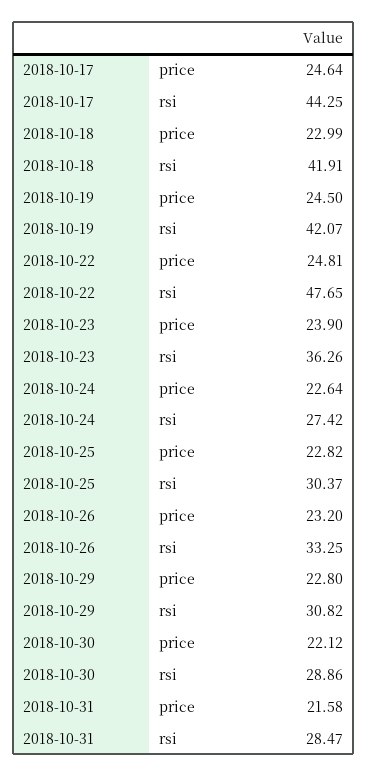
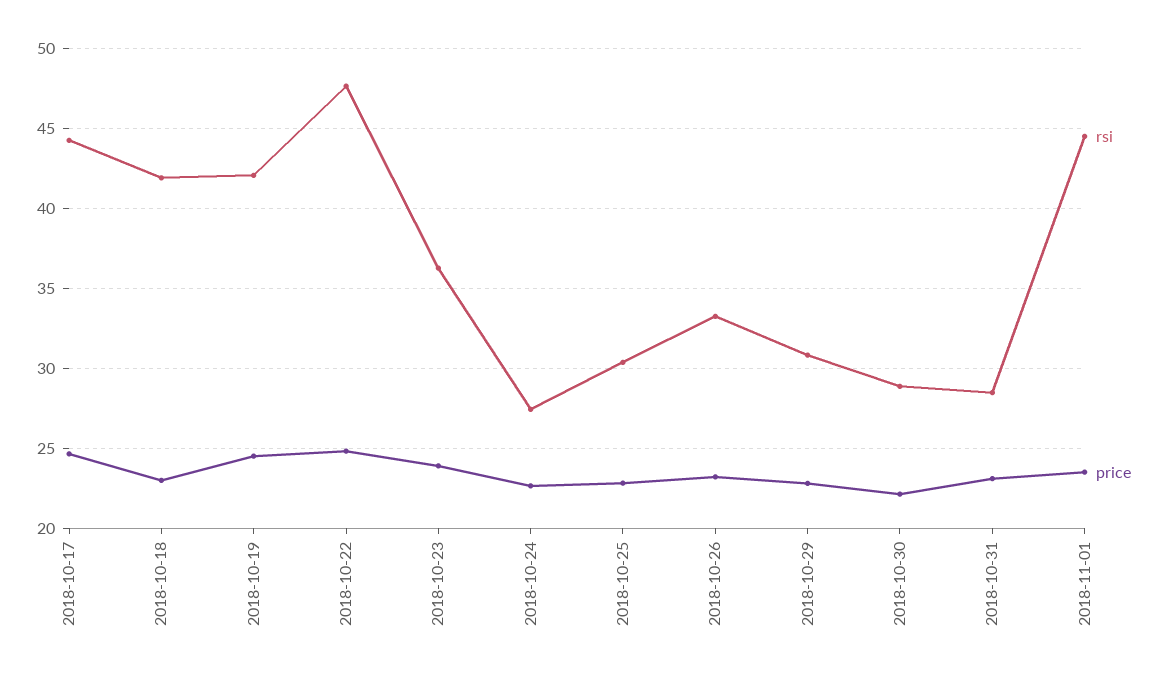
price, 2018-10-31: 21.58 -> 23
rsi, 2018-11-01: none -> 44.5
price, 2018-11-01: none -> 23.5

